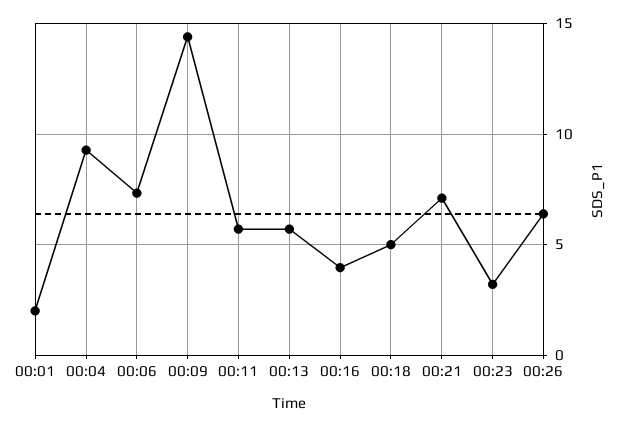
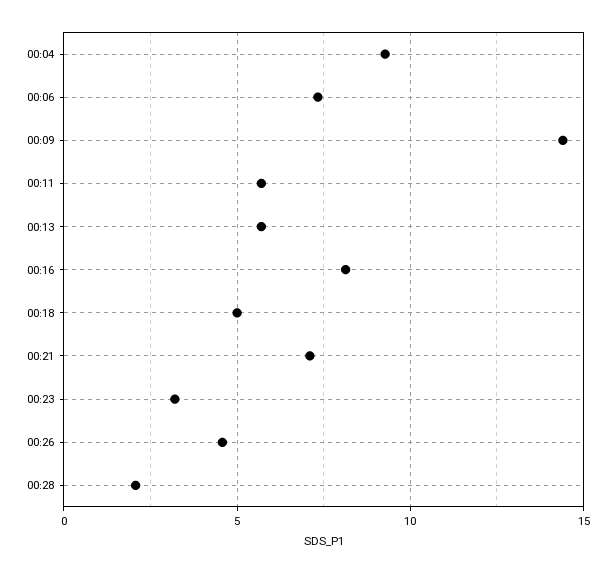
00:01: 2 -> none
00:16: 4 -> 8
00:26: 6.5 -> 4.5
00:28: none -> 2

